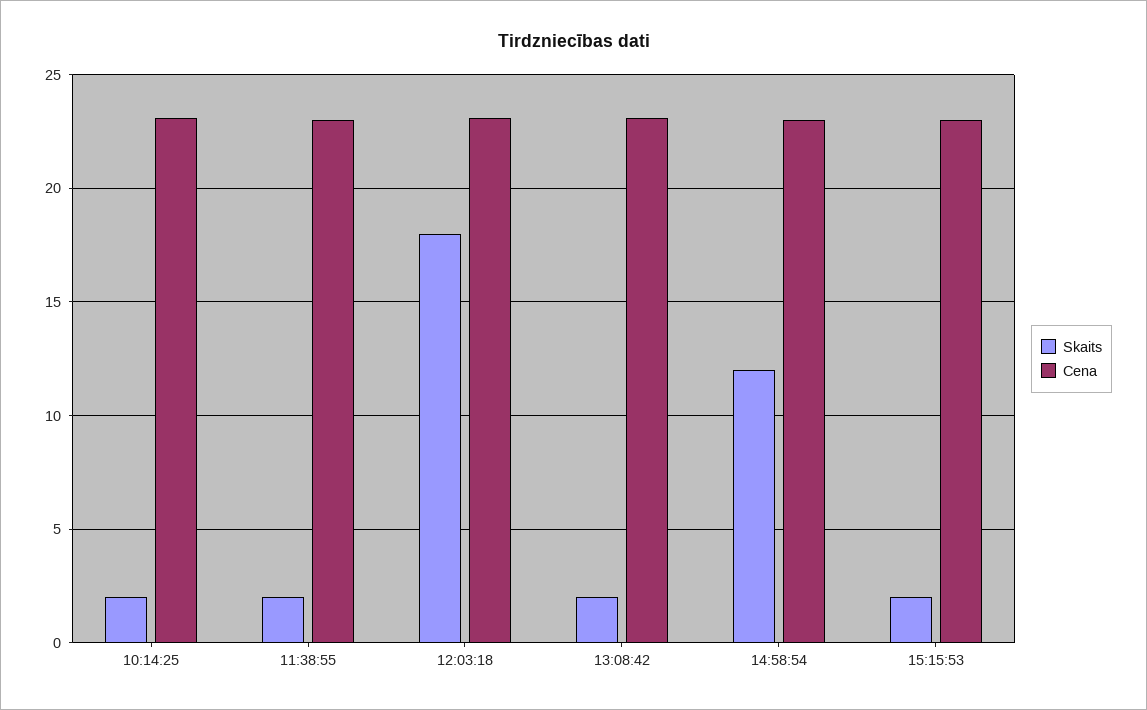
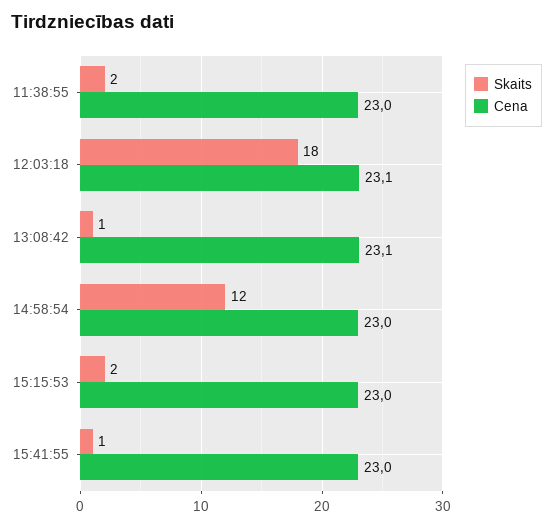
Skaits, 10:14:25: 2 -> none
Cena, 10:14:25: 23 -> none
Skaits, 13:08:42: 2 -> 1
Skaits, 15:41:55: none -> 1
Cena, 15:41:55: none -> 23

